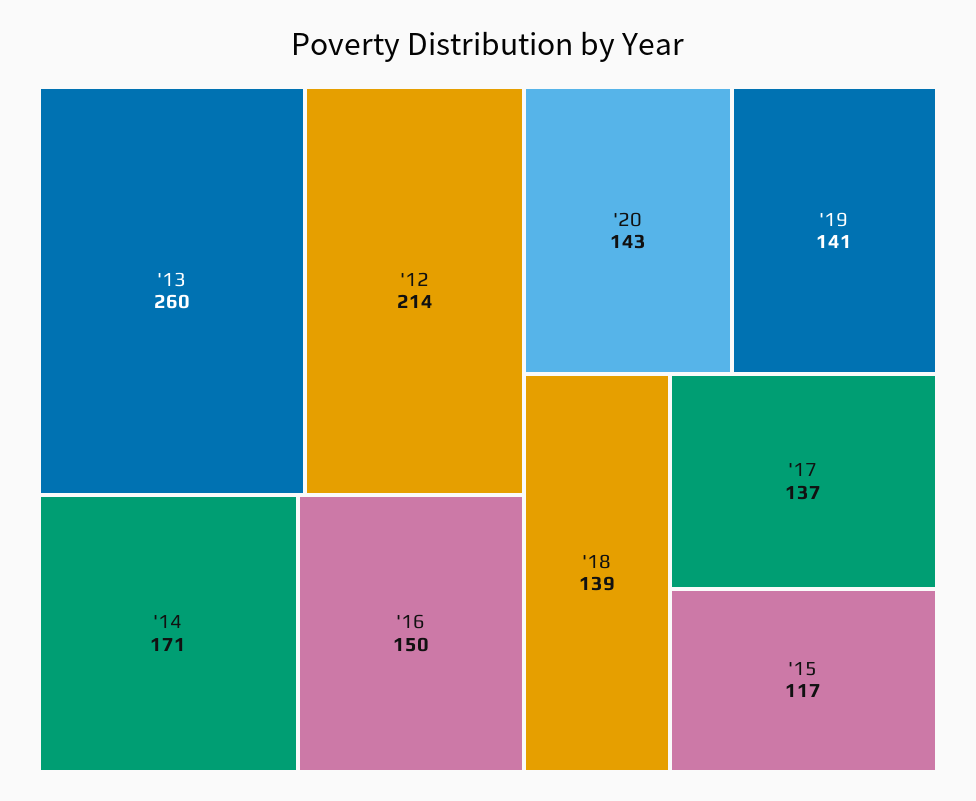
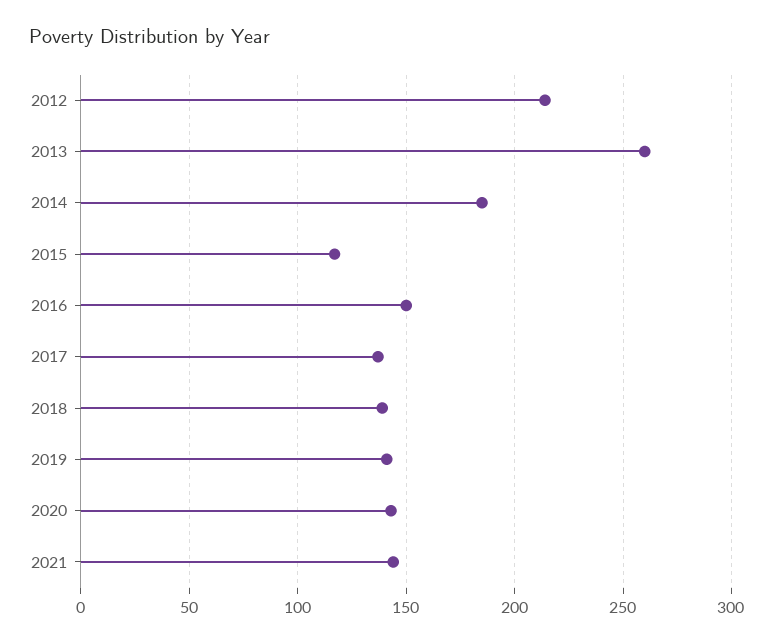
'14: 171 -> 185
2021: none -> 145

